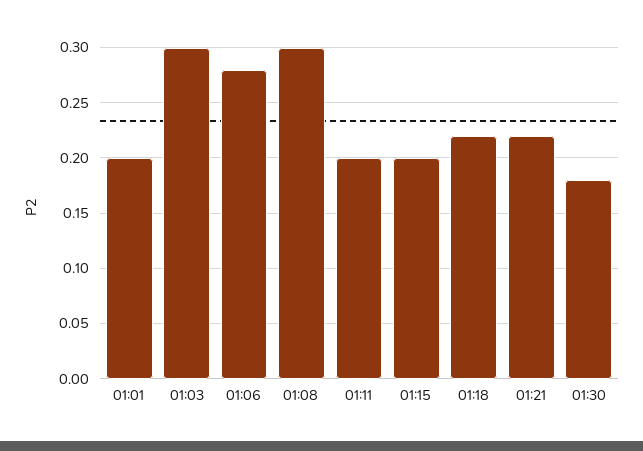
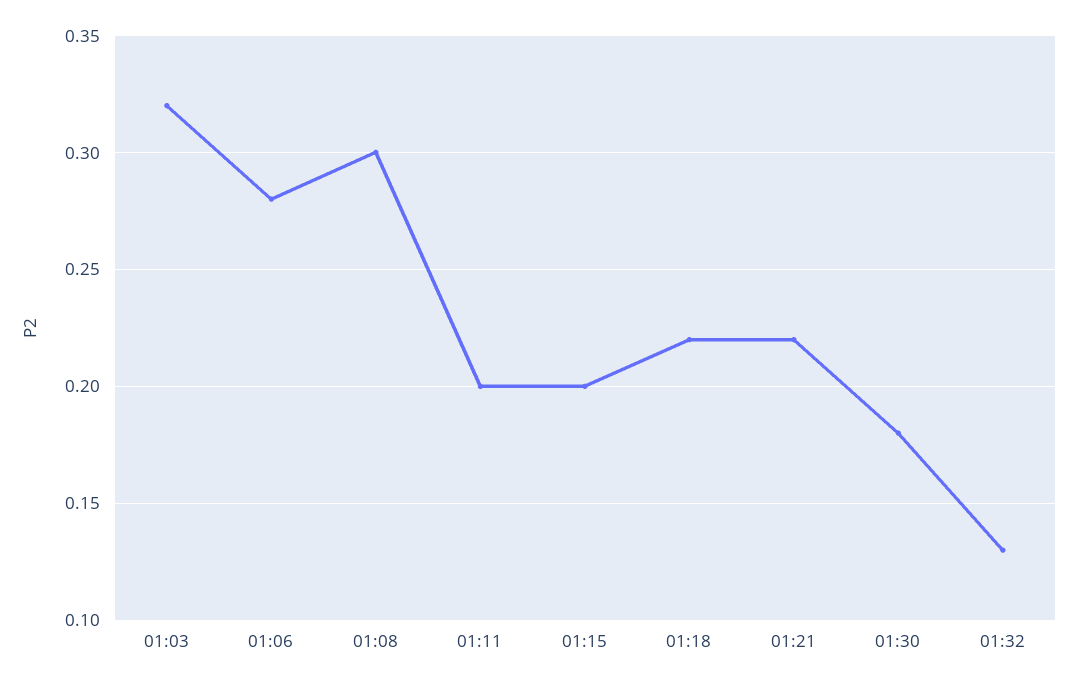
01:01: 0.2 -> none
01:03: 0.3 -> 0.32
01:32: none -> 0.13

